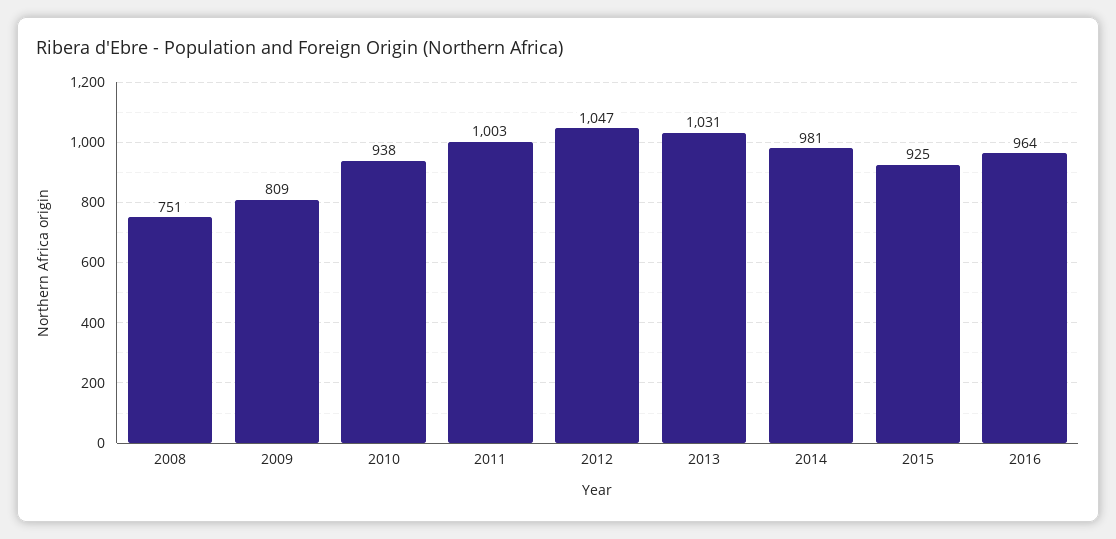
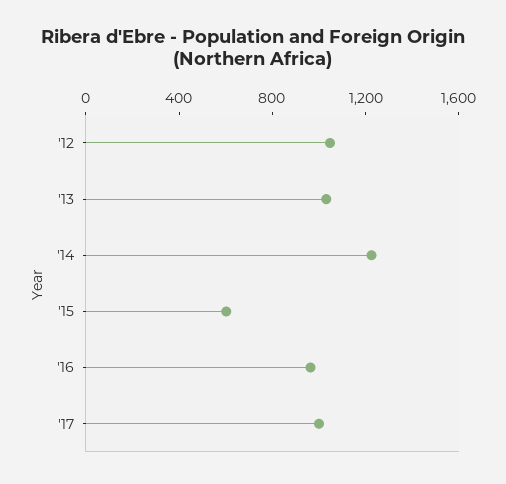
2008: 751 -> none
2009: 809 -> none
2010: 938 -> none
2011: 1003 -> none
2014: 981 -> 1200
2015: 925 -> 600
'17: none -> 1000

